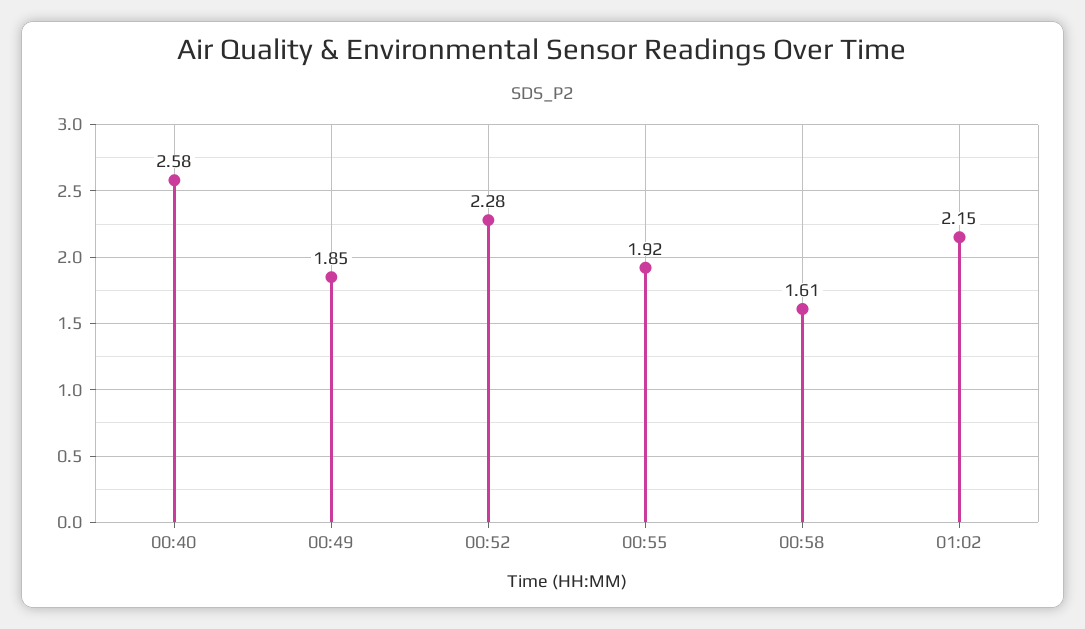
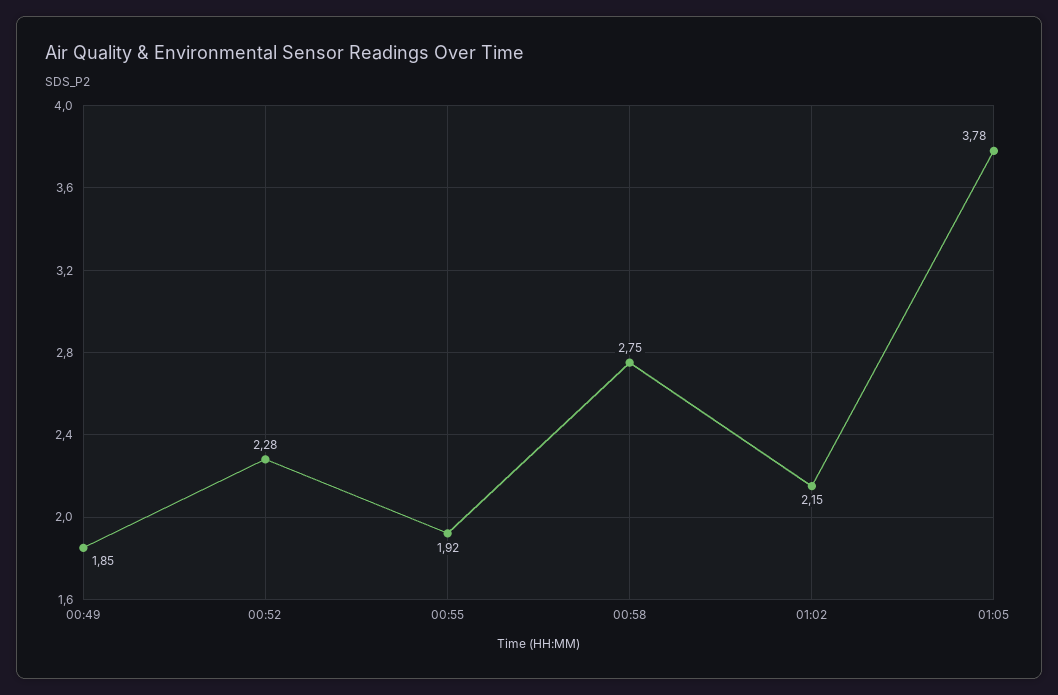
00:40: 2.58 -> none
00:58: 1.61 -> 2.75
01:05: none -> 3.78

